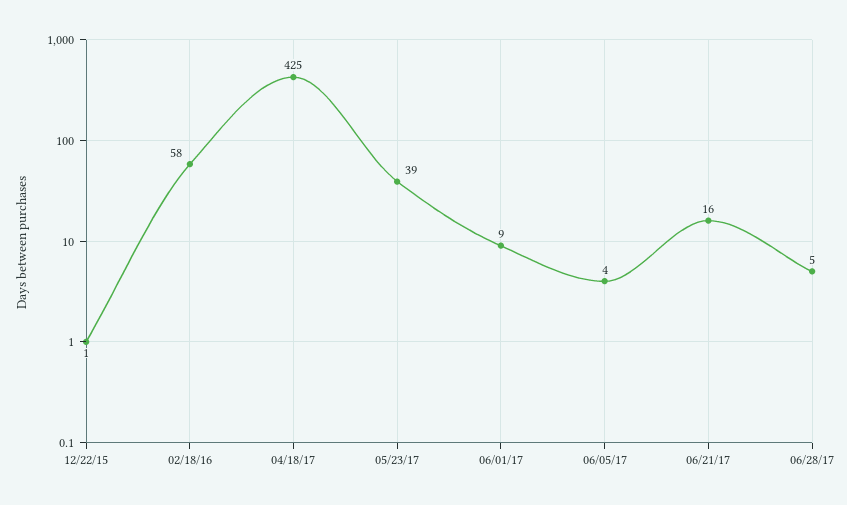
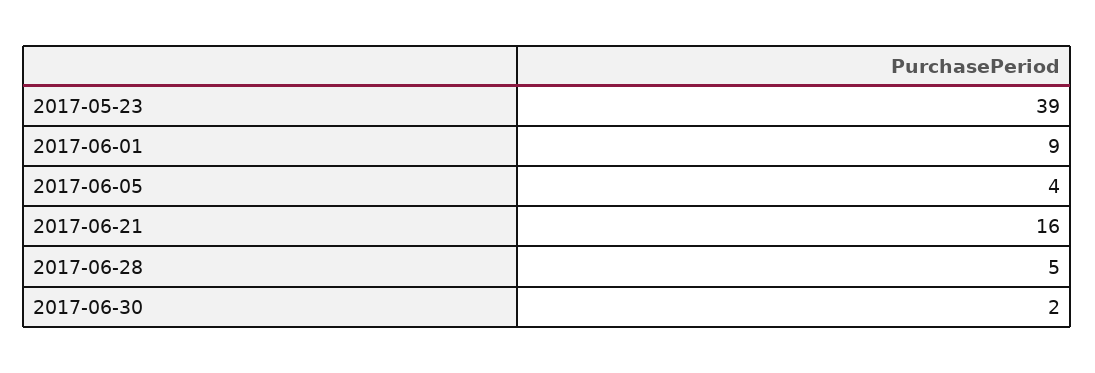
12/22/15: 1 -> none
02/18/16: 58 -> none
04/18/17: 425 -> none
2017-06-30: none -> 2

